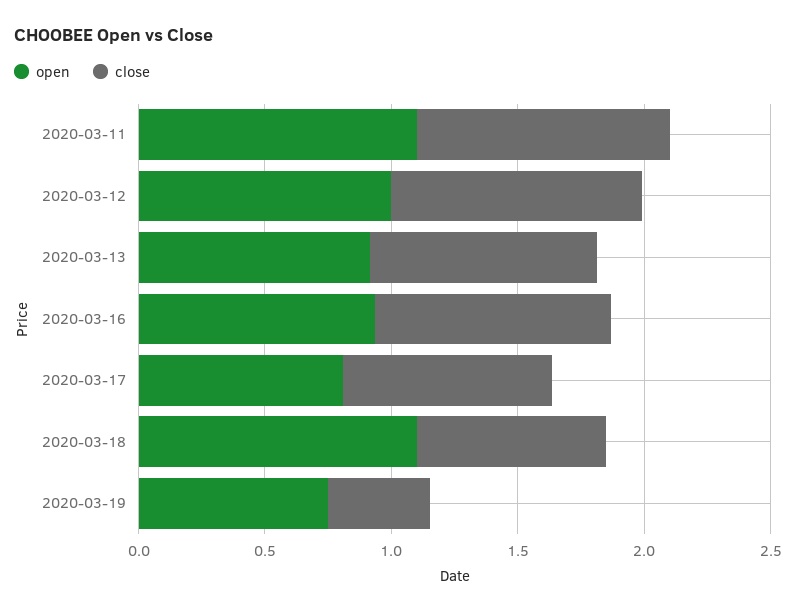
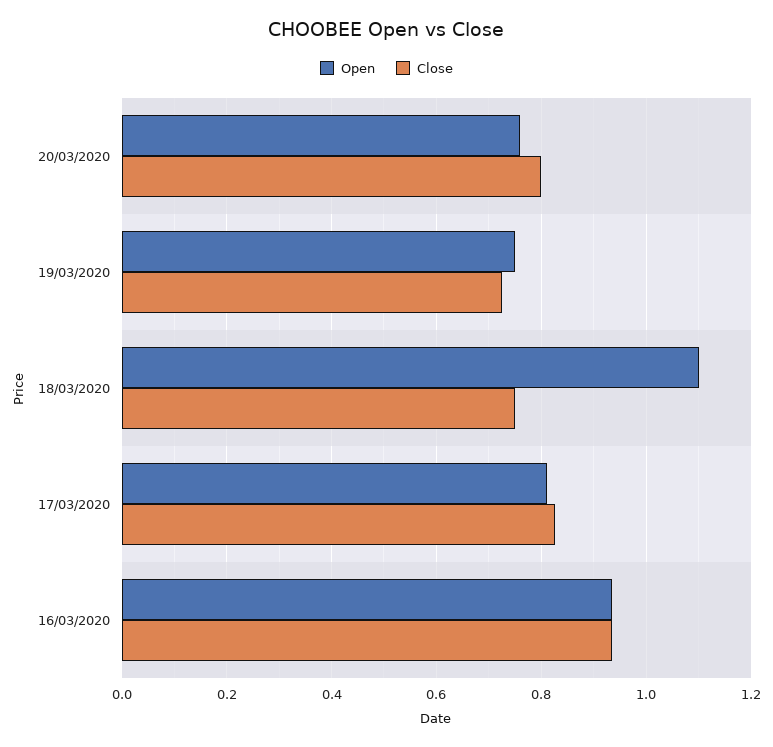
open, 2020-03-11: 1.1 -> none
close, 2020-03-11: 1 -> none
open, 2020-03-12: 1 -> none
close, 2020-03-12: 1 -> none
open, 2020-03-13: 0.9 -> none
close, 2020-03-13: 0.9 -> none
close, 2020-03-19: 0.4 -> 0.72
open, 20/03/2020: none -> 0.76
close, 20/03/2020: none -> 0.8

